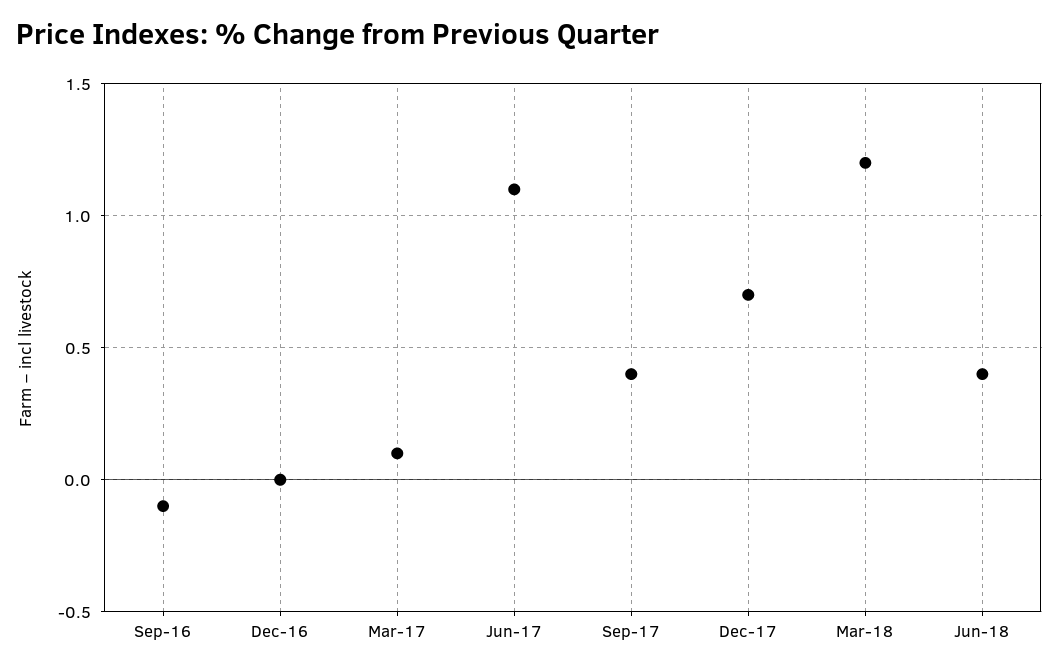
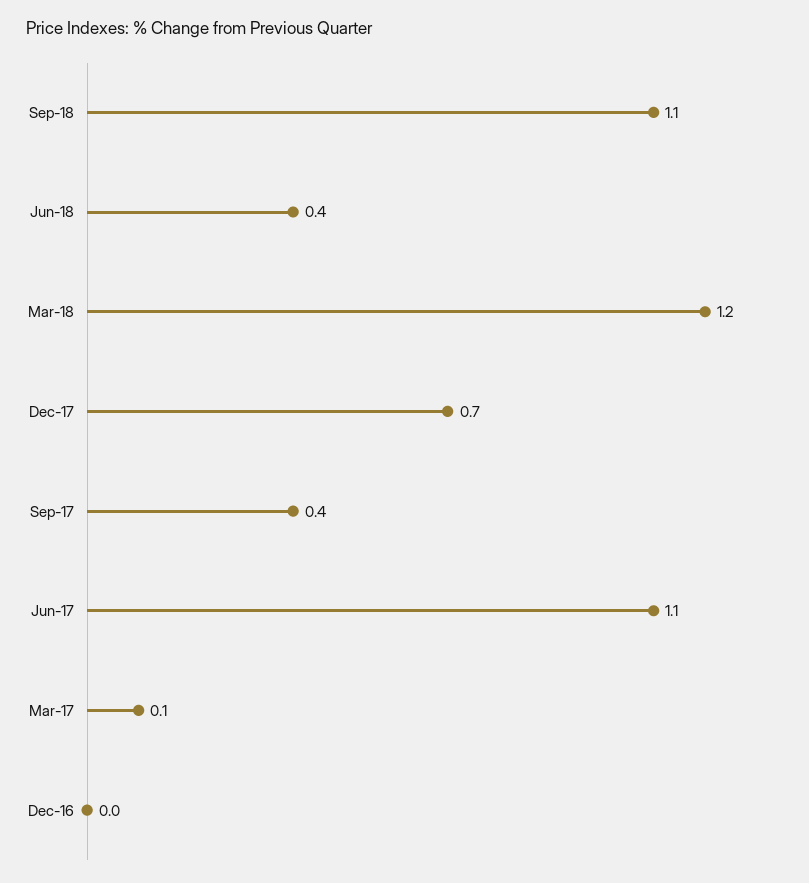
Sep-16: -0.1 -> none
Sep-18: none -> 1.1

